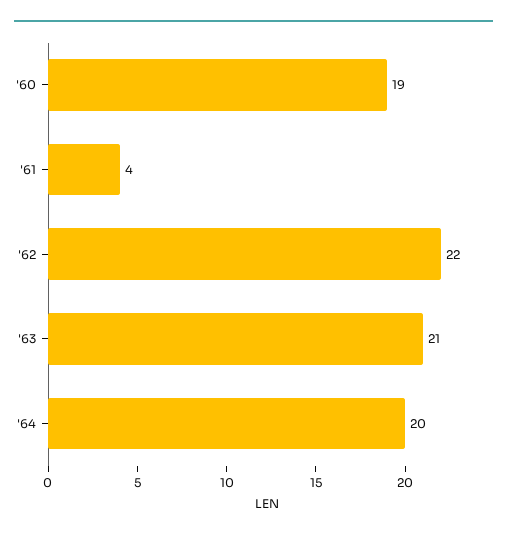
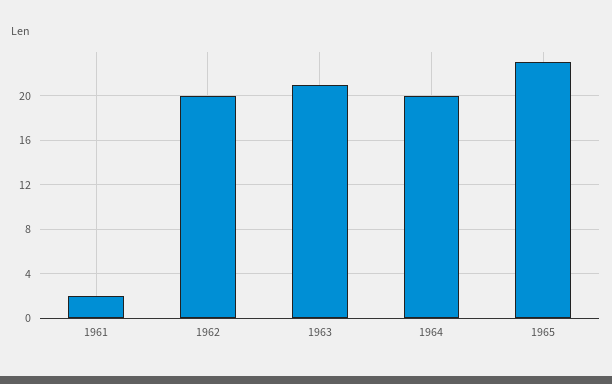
'60: 19 -> none
'61: 4 -> 2
'62: 22 -> 20
1965: none -> 23

